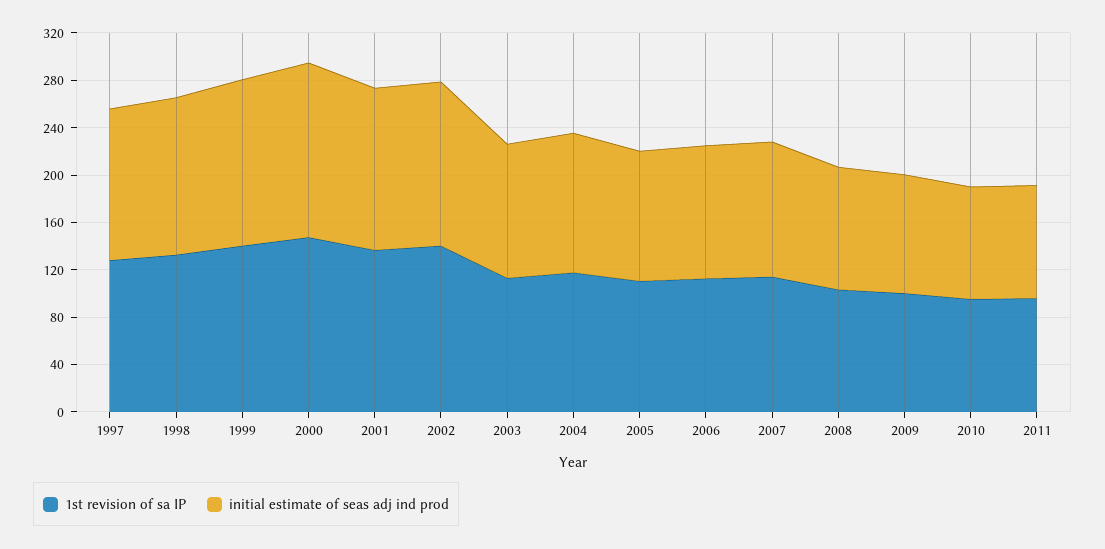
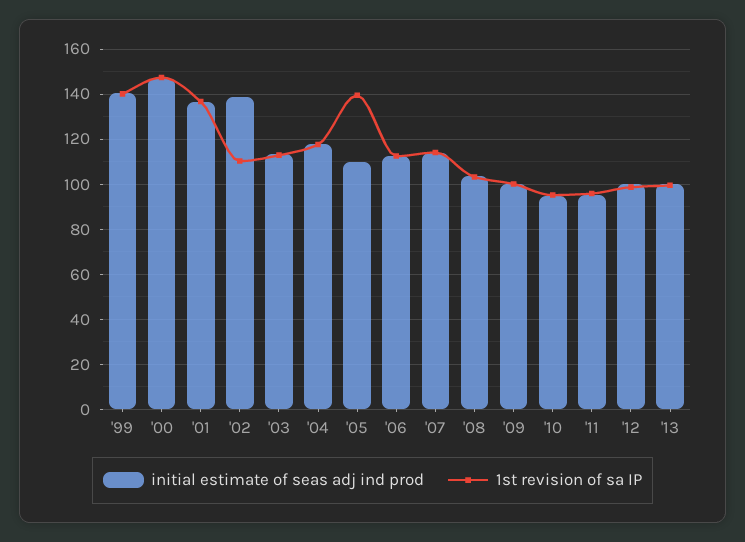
1st revision of sa IP, 1997: 130 -> none
initial estimate of seas adj ind prod, 1997: 130 -> none
1st revision of sa IP, 1998: 130 -> none
initial estimate of seas adj ind prod, 1998: 130 -> none
1st revision of sa IP, 2002: 140 -> 110
1st revision of sa IP, 2005: 110 -> 140
initial estimate of seas adj ind prod, '12: none -> 100
1st revision of sa IP, '12: none -> 100
initial estimate of seas adj ind prod, '13: none -> 100
1st revision of sa IP, '13: none -> 100

